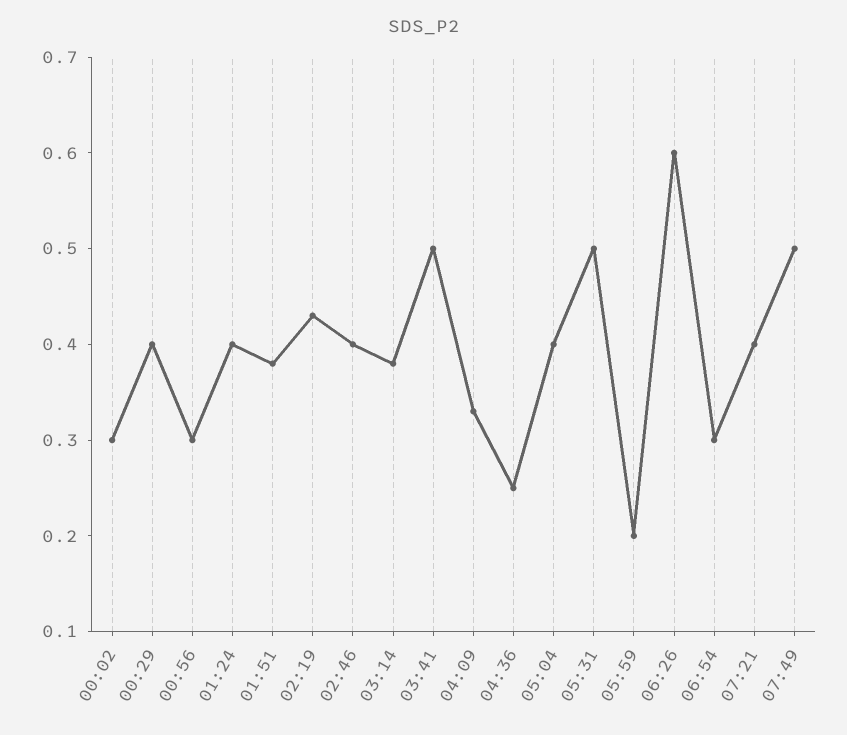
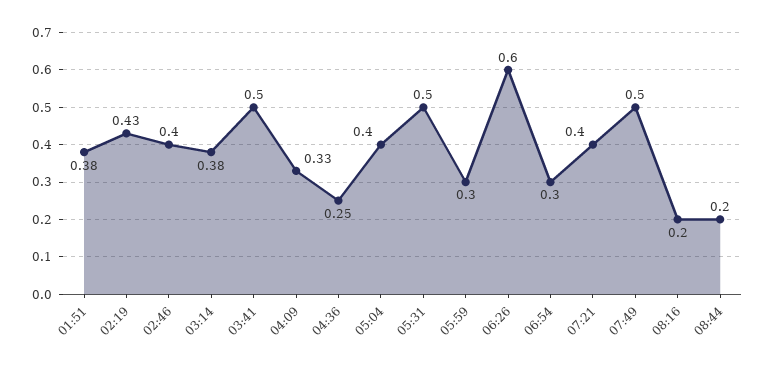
00:02: 0.3 -> none
00:29: 0.4 -> none
00:56: 0.3 -> none
01:24: 0.4 -> none
05:59: 0.2 -> 0.3
08:16: none -> 0.2
08:44: none -> 0.2

